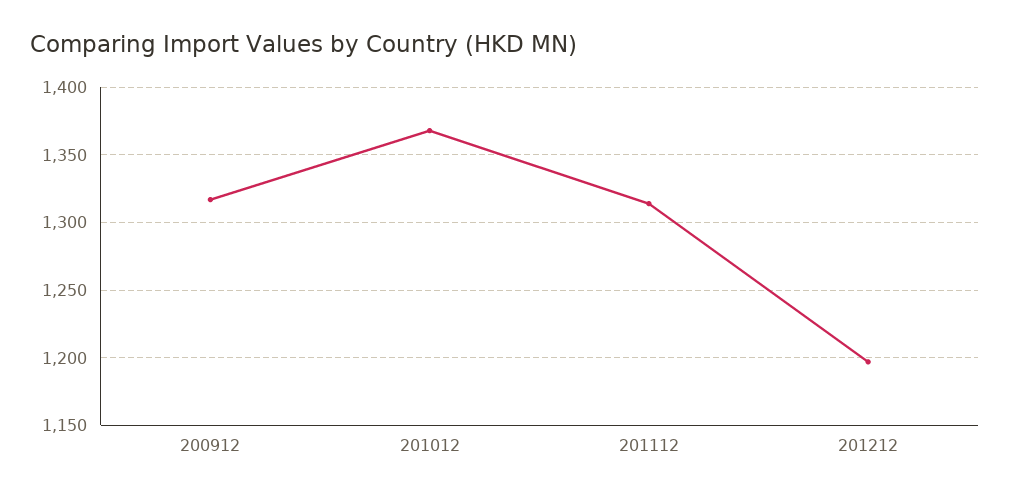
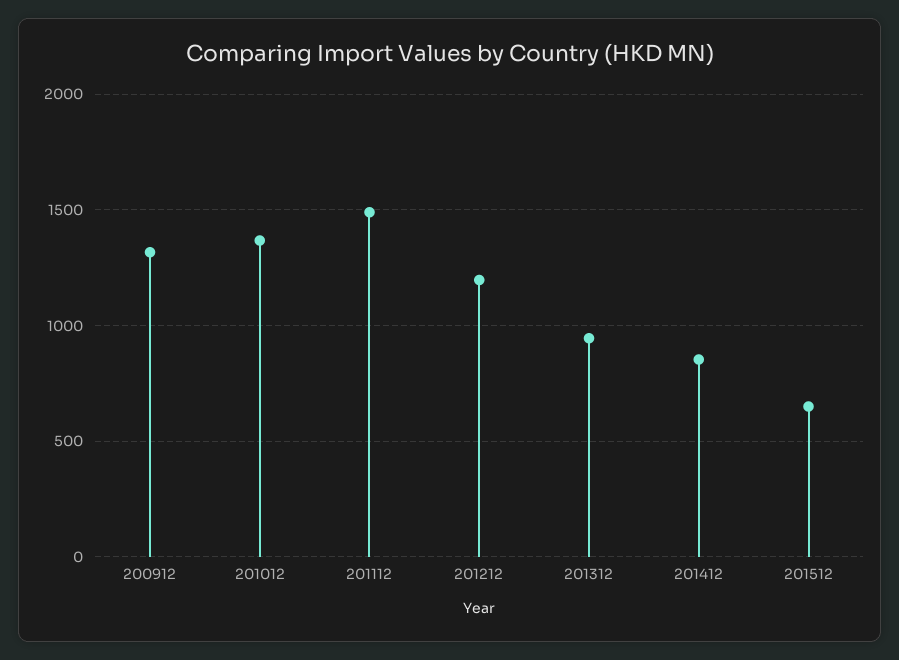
201112: 1315 -> 1500
201312: none -> 950
201412: none -> 850
201512: none -> 650

